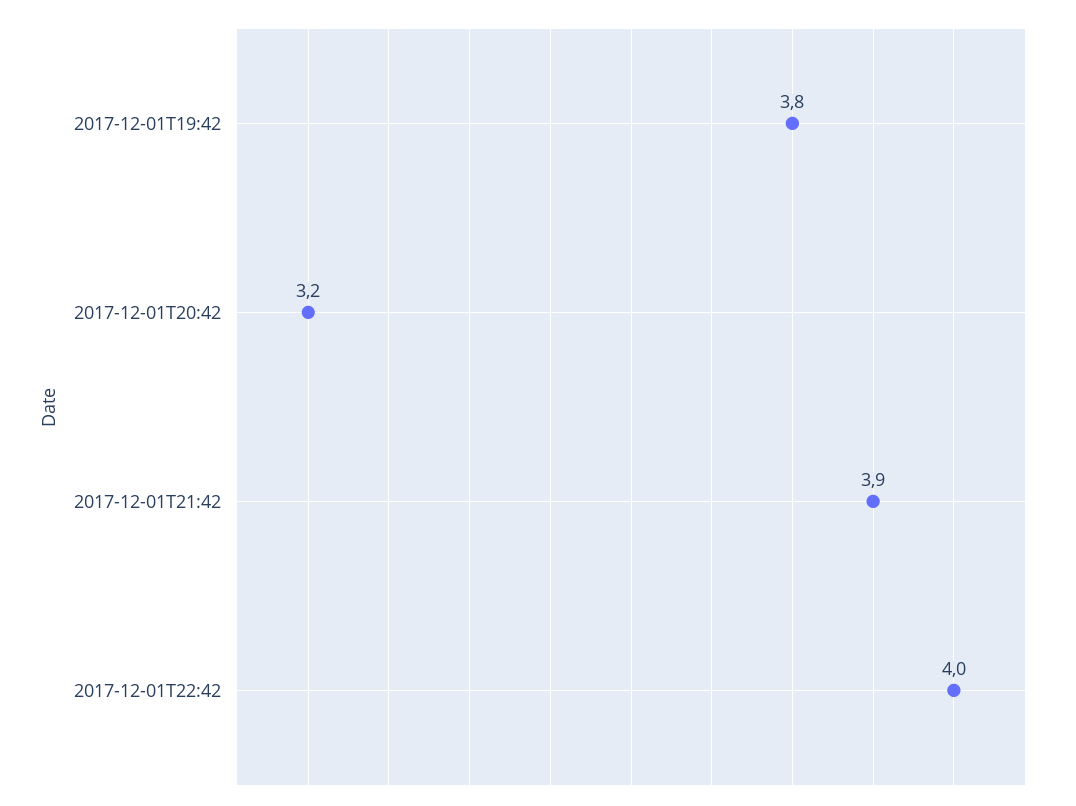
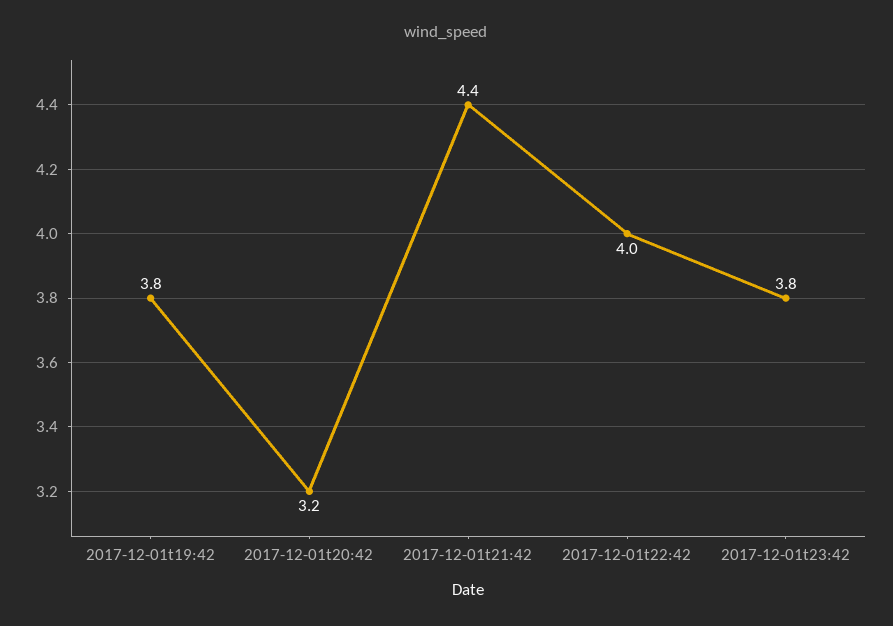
2017-12-01T21:42: 3.9 -> 4.4
2017-12-01t23:42: none -> 3.8

